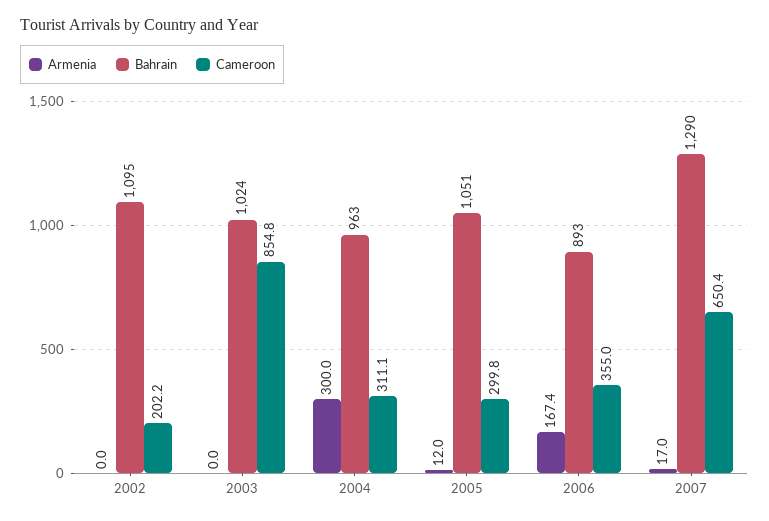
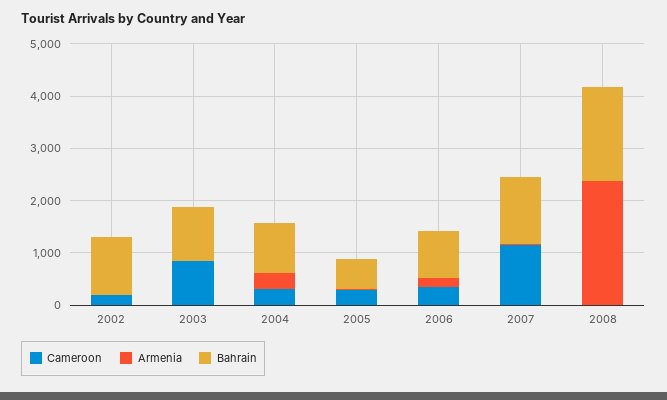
Bahrain, 2005: 1051 -> 600
Cameroon, 2007: 650.4 -> 1200
Cameroon, 2008: none -> 0
Armenia, 2008: none -> 2400
Bahrain, 2008: none -> 1800

